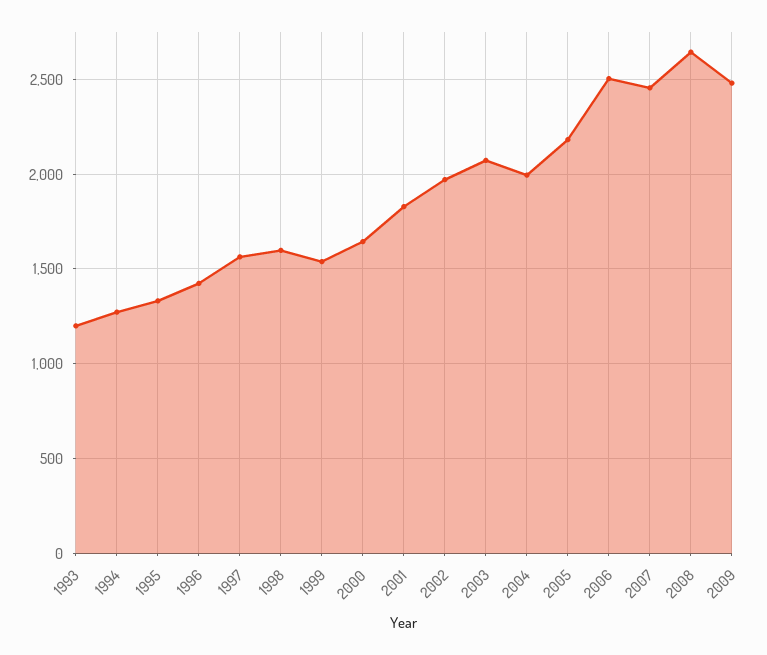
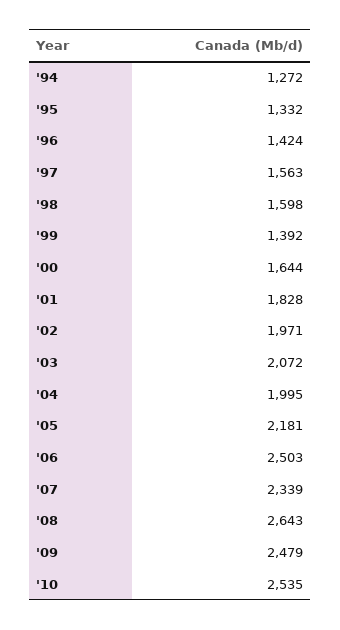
1993: 1200 -> none
1999: 1550 -> 1392
2007: 2450 -> 2339
'10: none -> 2535

